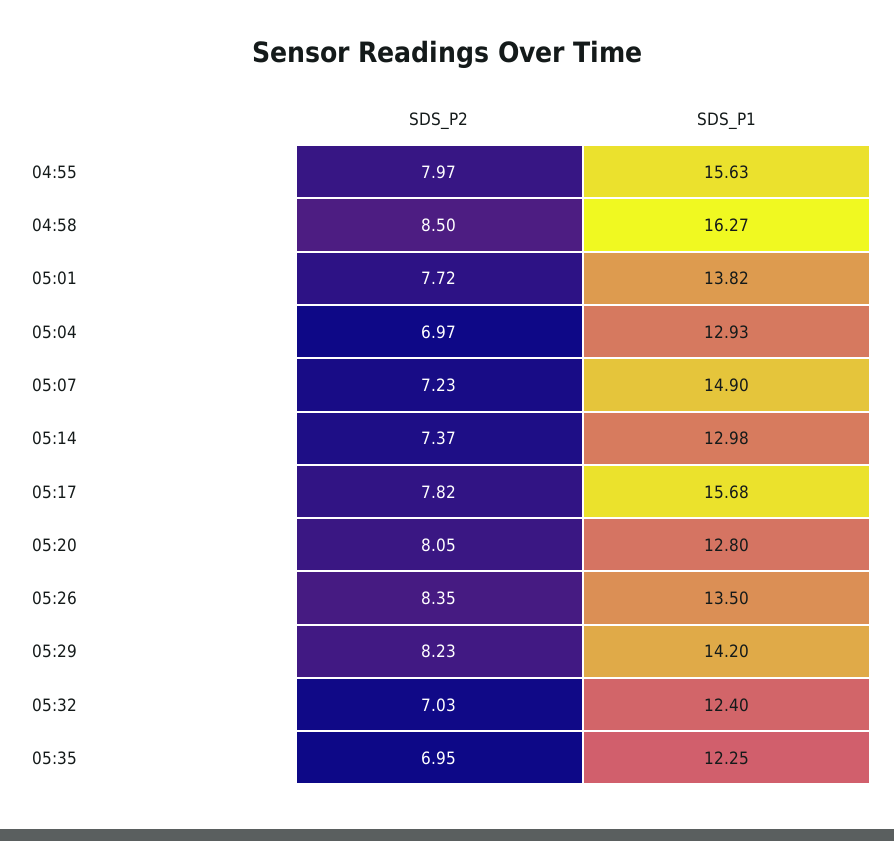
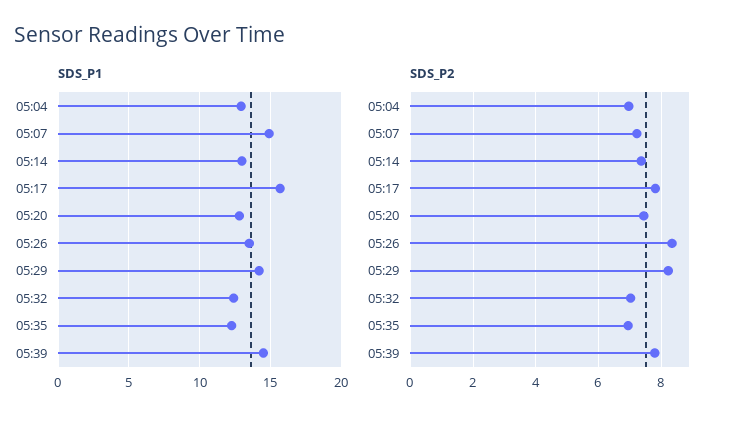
SDS_P2, 04:55: 7.97 -> none
SDS_P1, 04:55: 15.63 -> none
SDS_P2, 04:58: 8.5 -> none
SDS_P1, 04:58: 16.27 -> none
SDS_P2, 05:01: 7.72 -> none
SDS_P1, 05:01: 13.82 -> none
SDS_P2, 05:20: 8.05 -> 7.4
SDS_P1, 05:39: none -> 14.5
SDS_P2, 05:39: none -> 7.8

